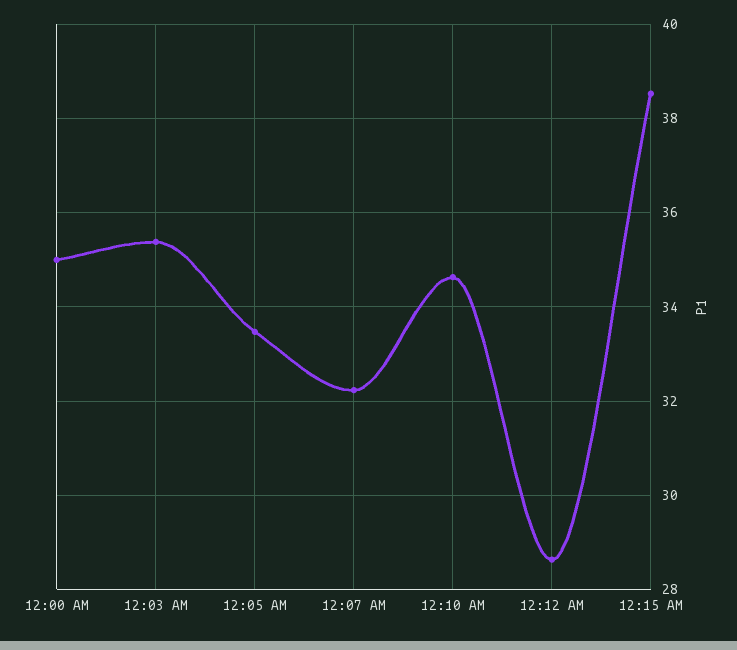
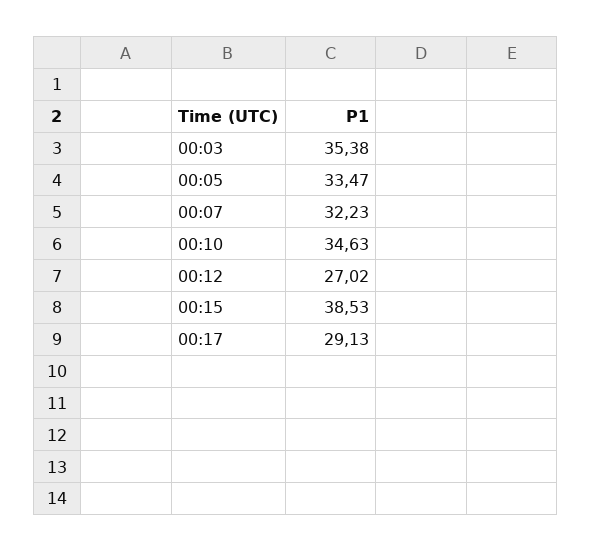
12:00 AM: 35 -> none
12:12 AM: 28.6 -> 27.02
00:17: none -> 29.13

